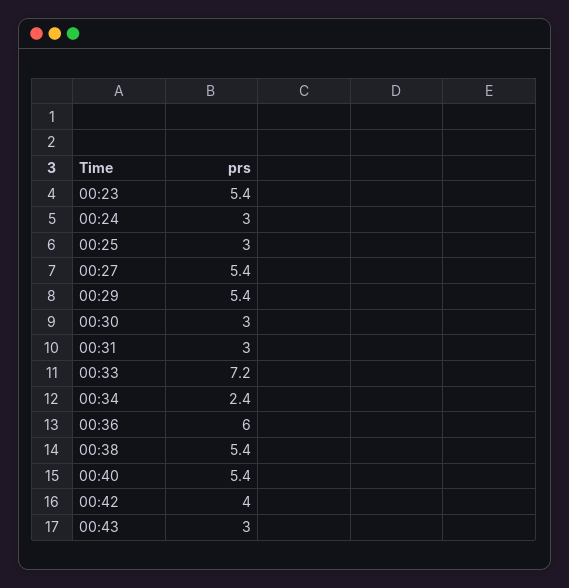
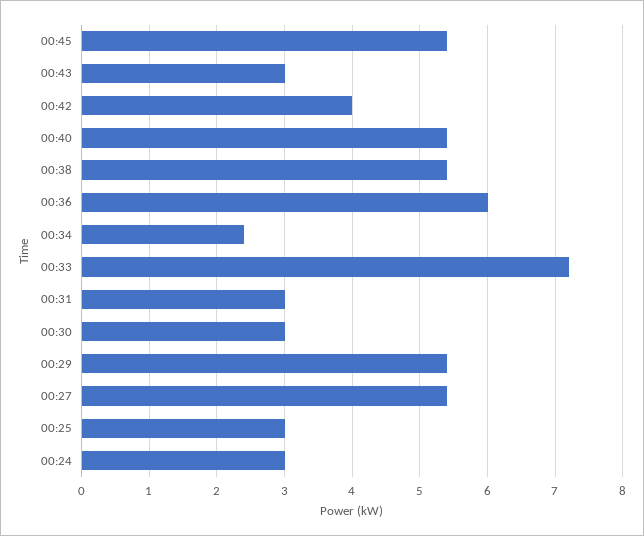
00:23: 5.4 -> none
00:45: none -> 5.4

